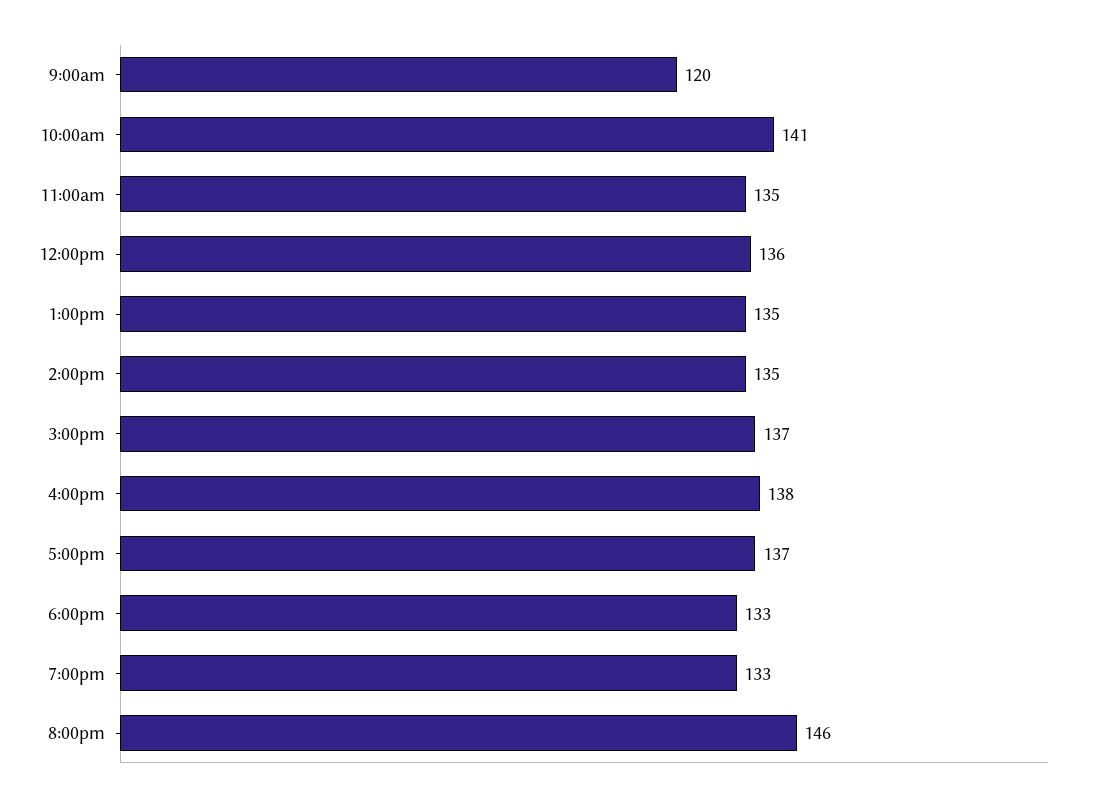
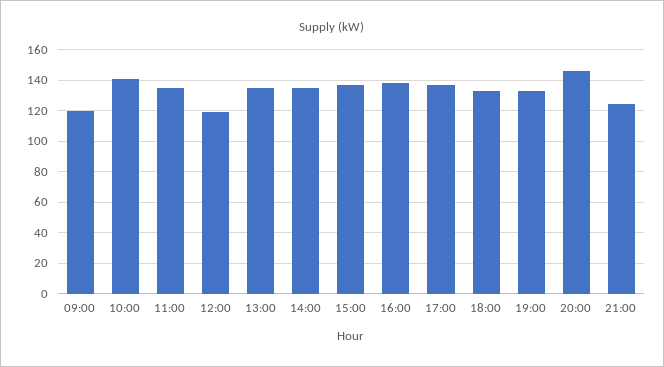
12:00pm: 136 -> 120
21:00: none -> 125

